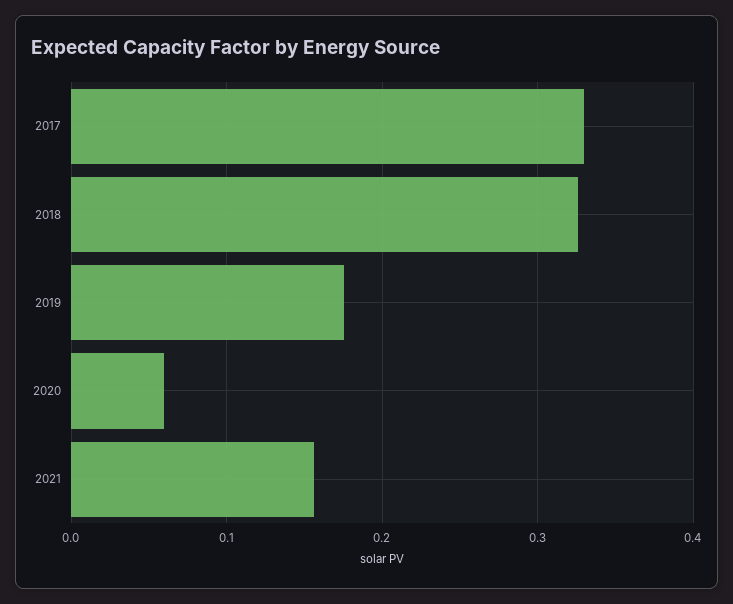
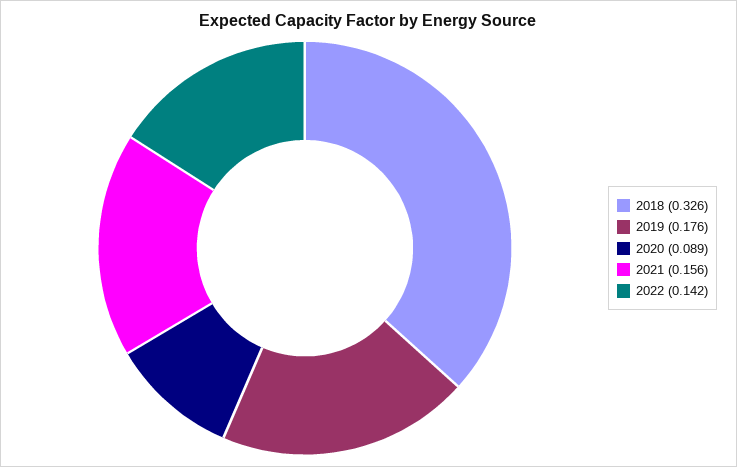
2017: 0.33 -> none
2020: 0.06 -> 0.089
2022: none -> 0.142

